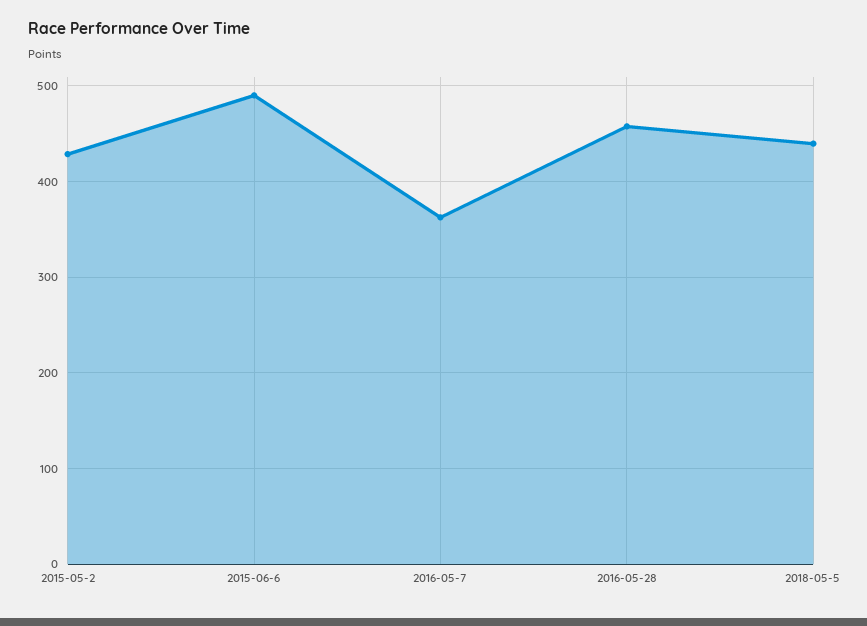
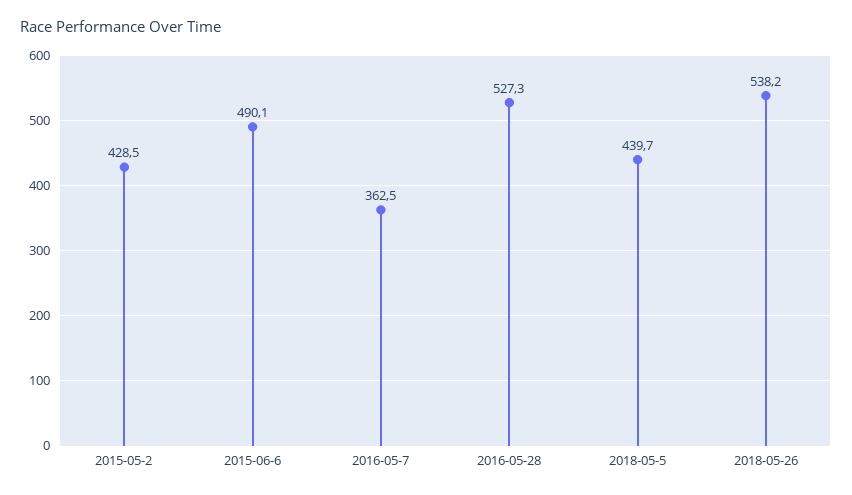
2016-05-28: 460 -> 527.3
2018-05-26: none -> 538.2

